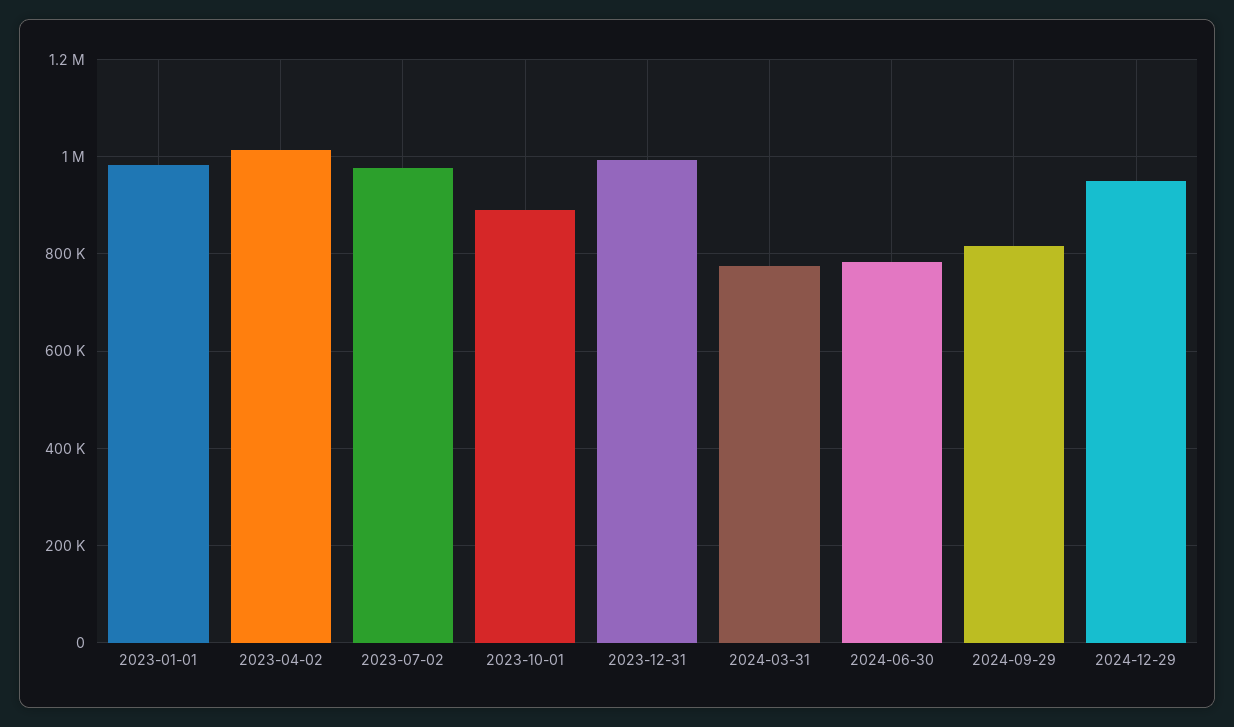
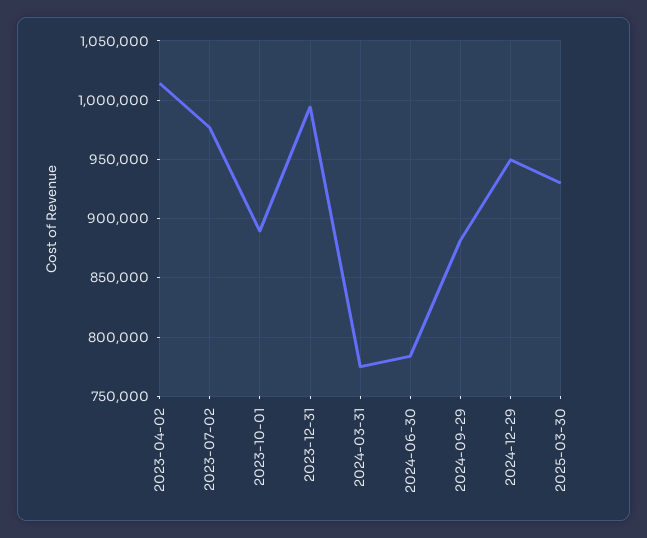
2023-01-01: 980000 -> none
2024-09-29: 820000 -> 880000
2025-03-30: none -> 930000

